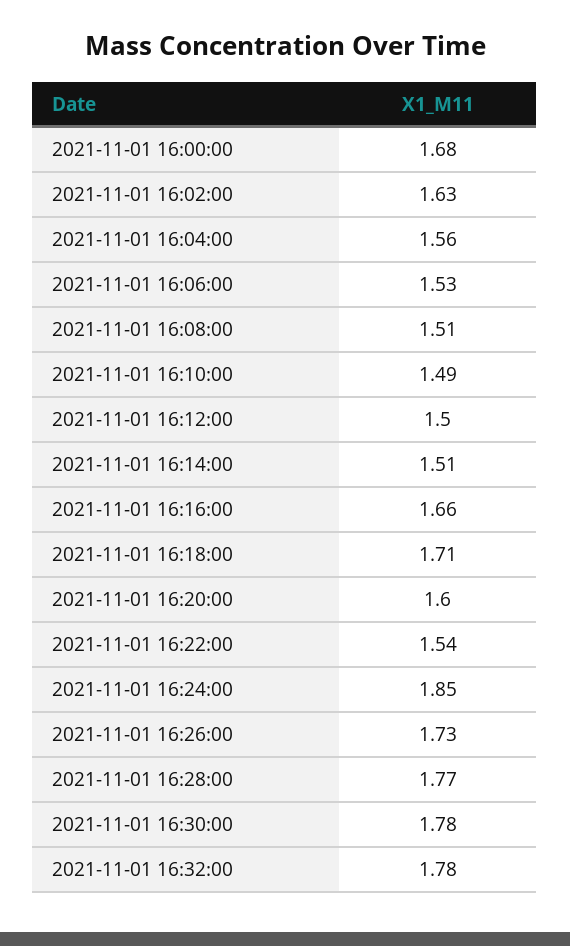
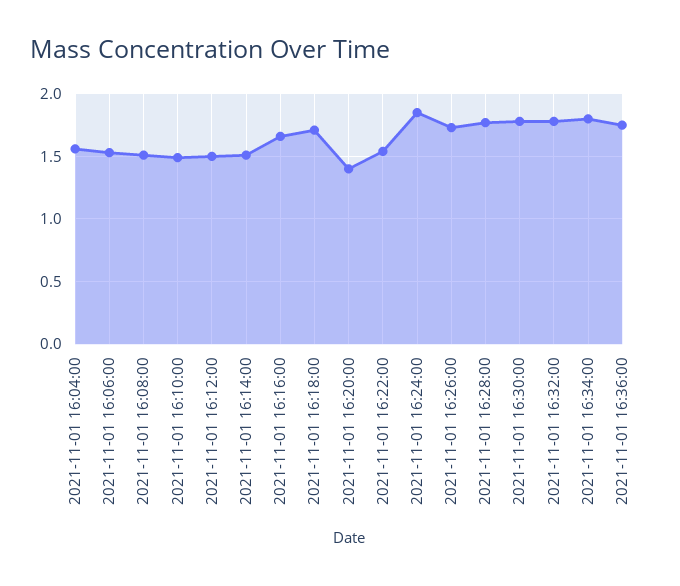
2021-11-01 16:00:00: 1.68 -> none
2021-11-01 16:02:00: 1.63 -> none
2021-11-01 16:20:00: 1.6 -> 1.4
2021-11-01 16:34:00: none -> 1.8
2021-11-01 16:36:00: none -> 1.75

